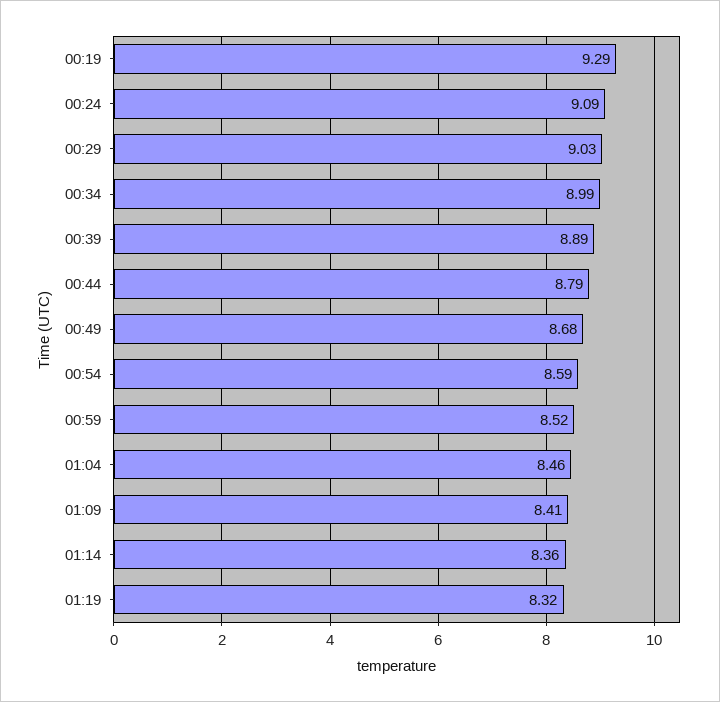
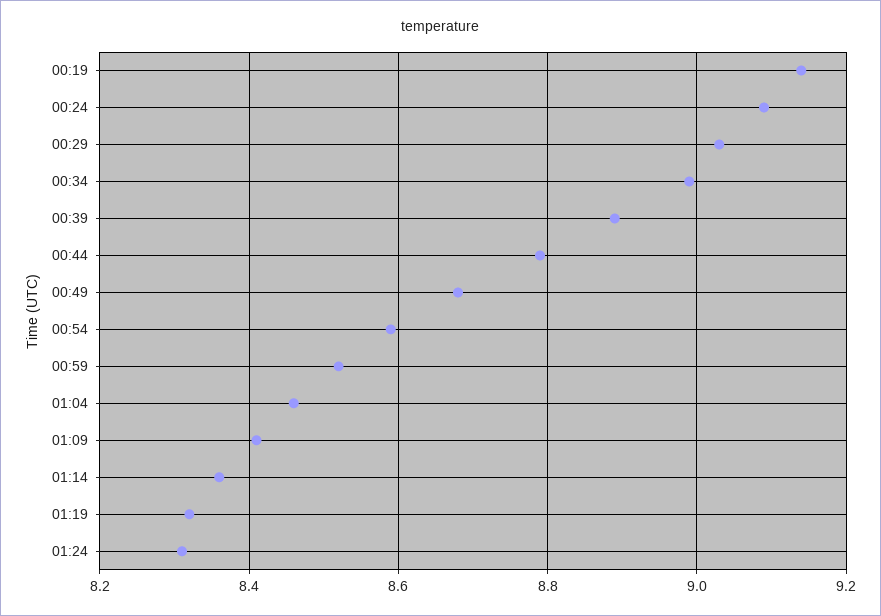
00:19: 9.29 -> 9.15
01:24: none -> 8.3

